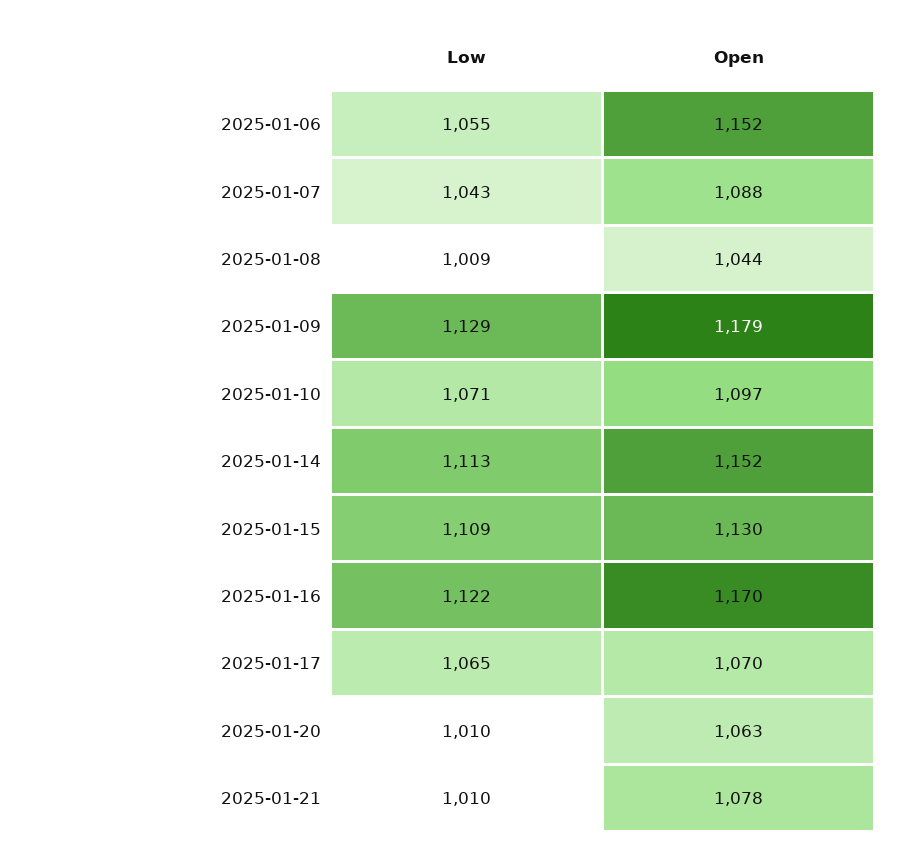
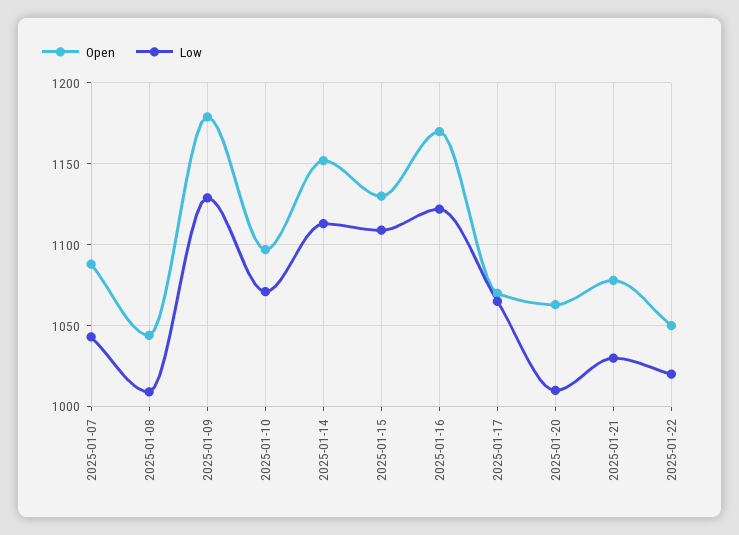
Low, 2025-01-06: 1055 -> none
Open, 2025-01-06: 1152 -> none
Low, 2025-01-21: 1010 -> 1030
Open, 2025-01-22: none -> 1050
Low, 2025-01-22: none -> 1020

